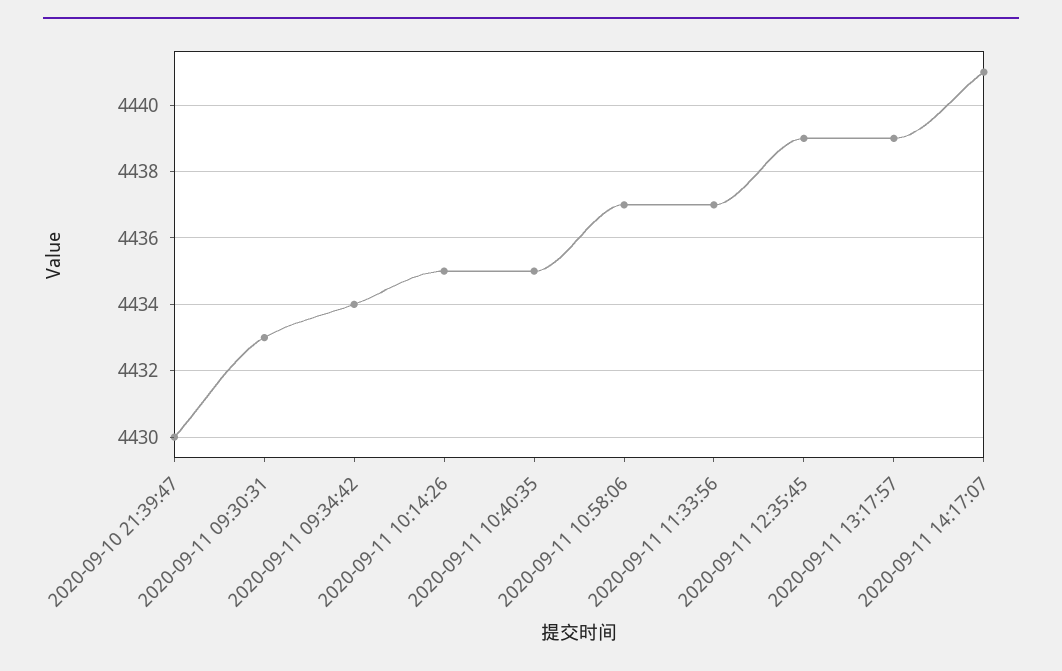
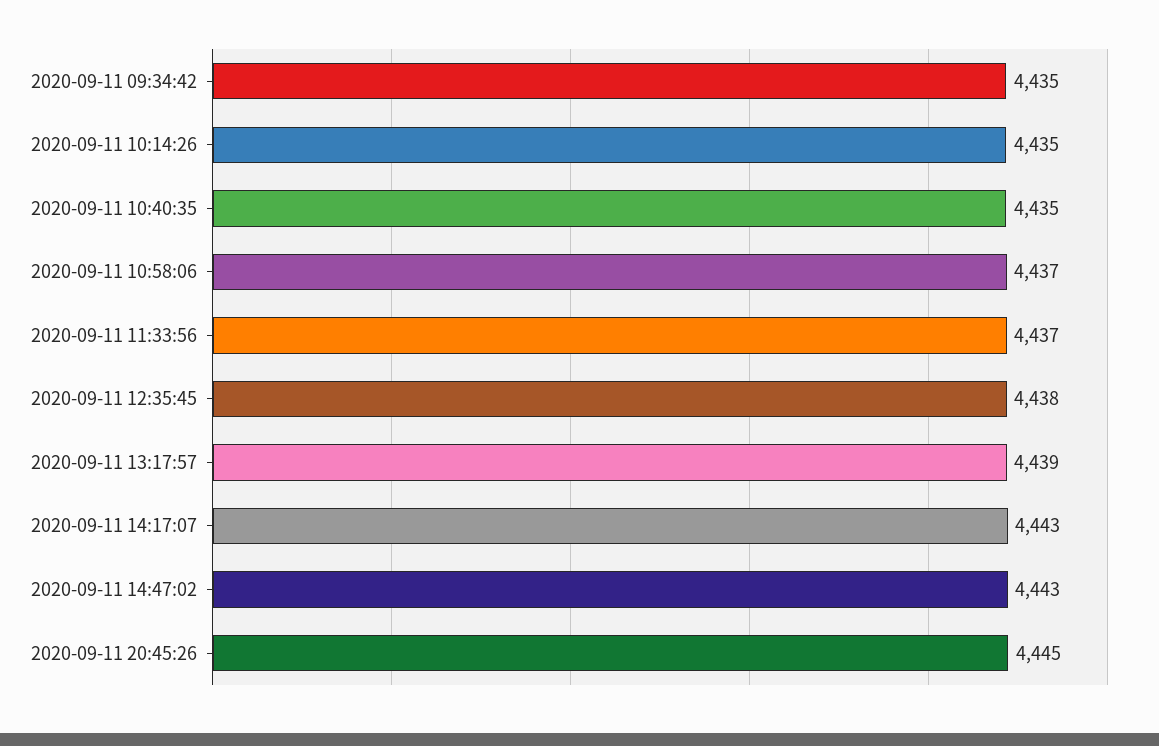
2020-09-10 21:39:47: 4430 -> none
2020-09-11 09:30:31: 4433 -> none
2020-09-11 09:34:42: 4434 -> 4435
2020-09-11 12:35:45: 4439 -> 4438
2020-09-11 14:17:07: 4441 -> 4443
2020-09-11 14:47:02: none -> 4443
2020-09-11 20:45:26: none -> 4445

